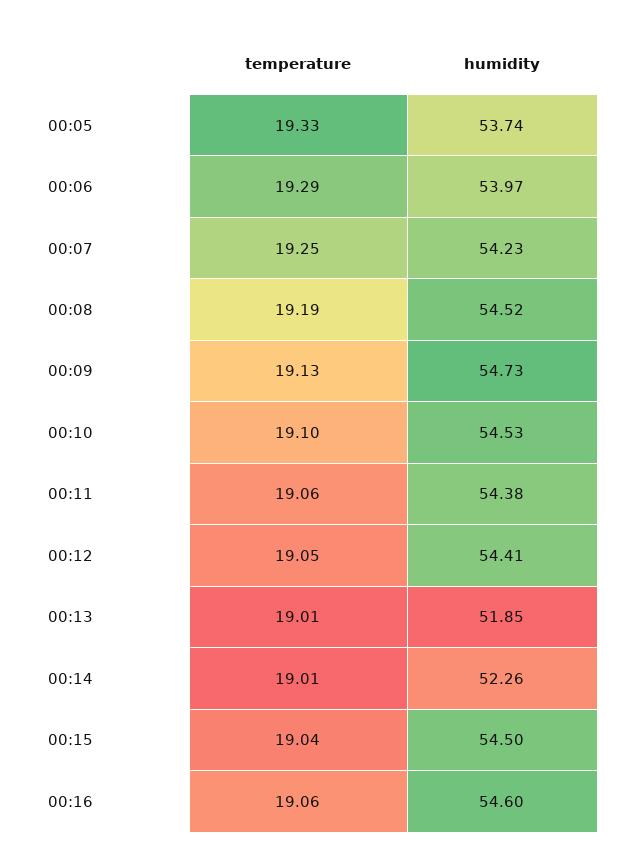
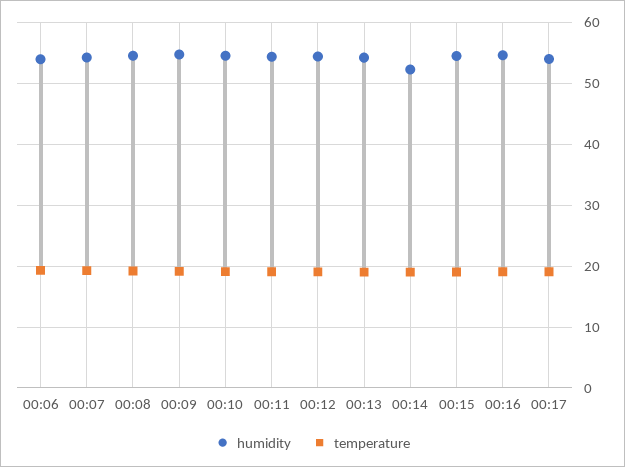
temperature, 00:05: 19.33 -> none
humidity, 00:05: 53.74 -> none
humidity, 00:13: 51.85 -> 54
humidity, 00:17: none -> 54
temperature, 00:17: none -> 19

